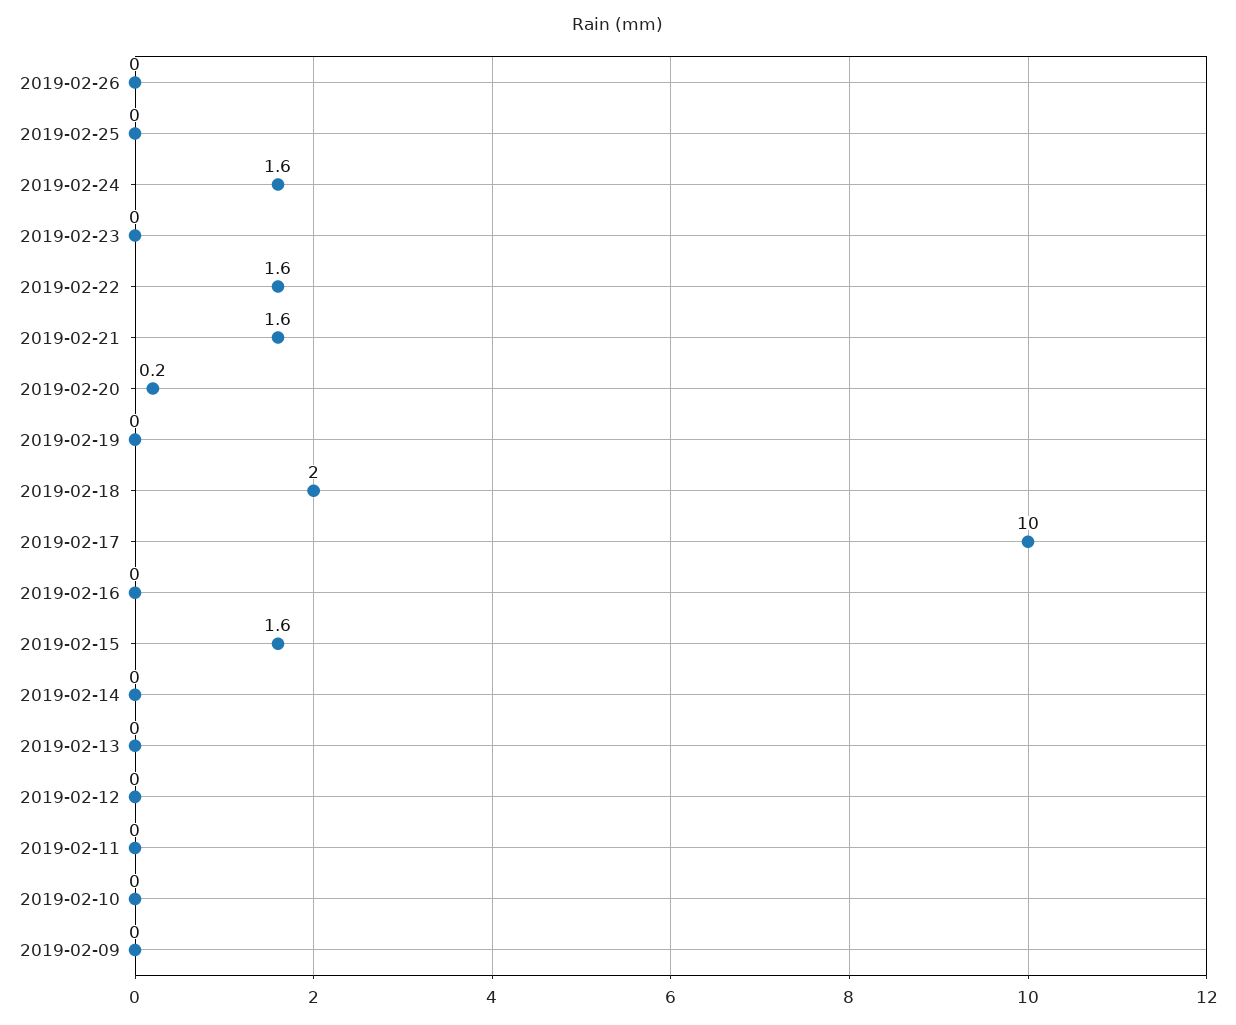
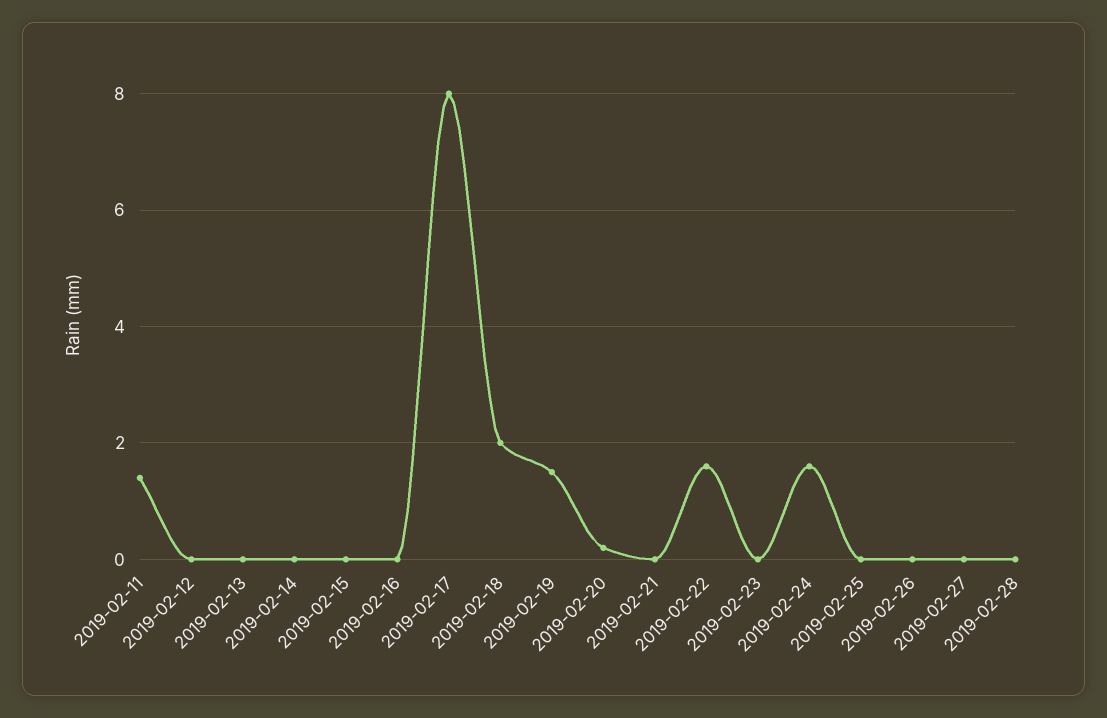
2019-02-21: 1.6 -> 0
2019-02-19: 0 -> 1.5
2019-02-17: 10 -> 8
2019-02-15: 1.6 -> 0
2019-02-11: 0 -> 1.5
2019-02-10: 0 -> none
2019-02-09: 0 -> none
2019-02-27: none -> 0
2019-02-28: none -> 0

